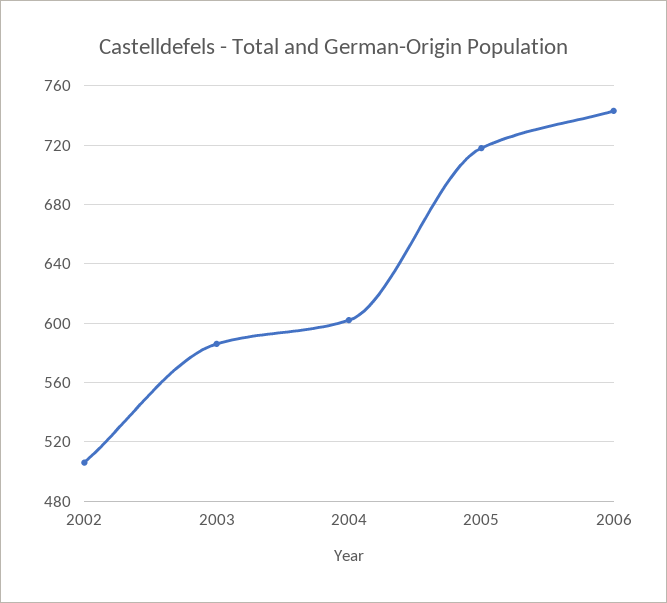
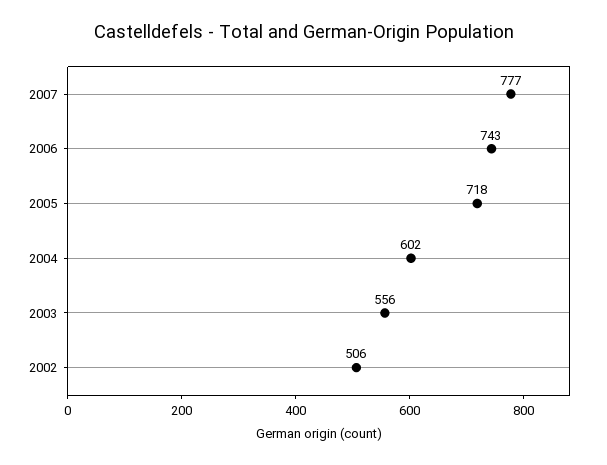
2003: 585 -> 556
2007: none -> 777

